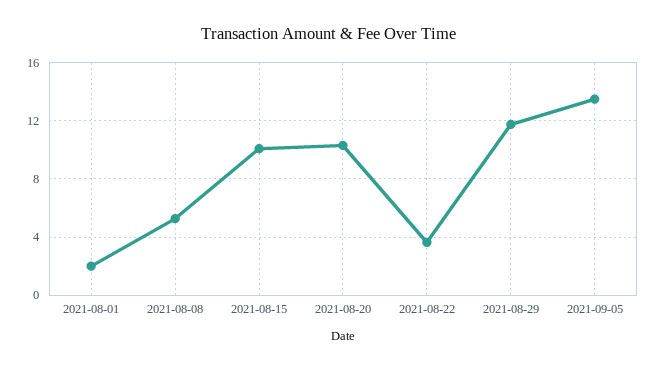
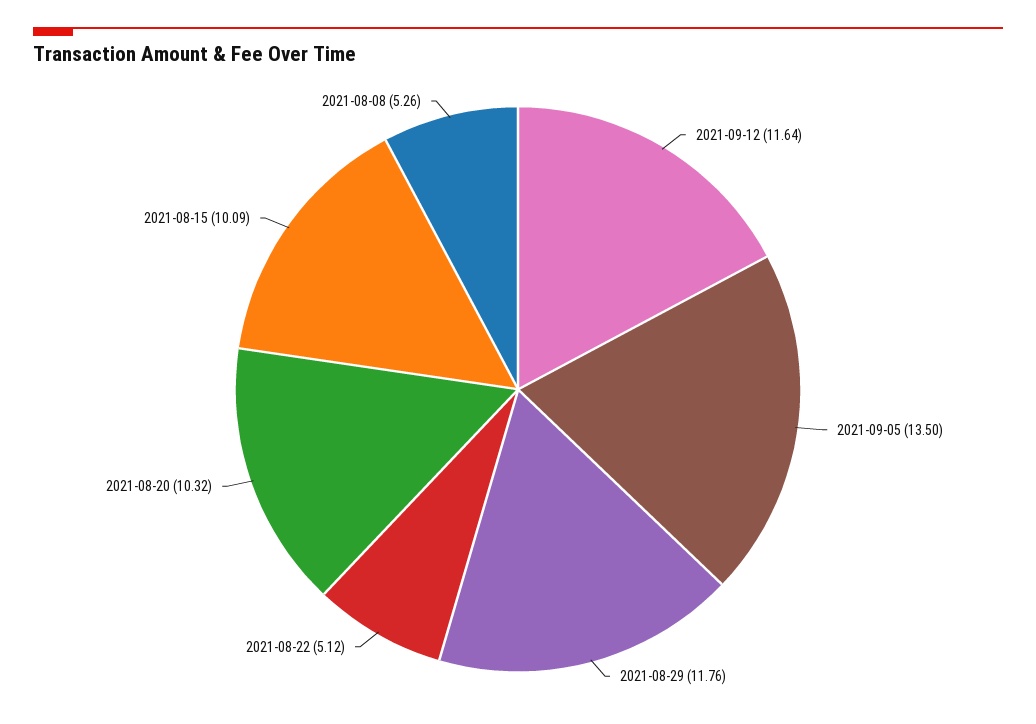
2021-08-01: 2 -> none
2021-08-22: 3.5 -> 5.12
2021-09-12: none -> 11.64

